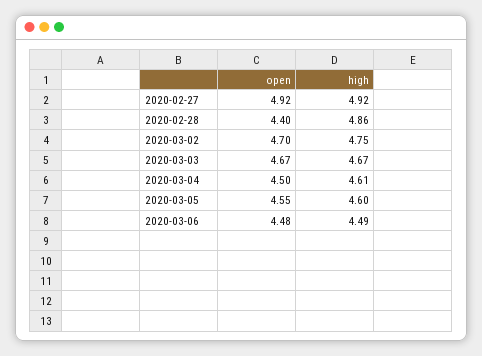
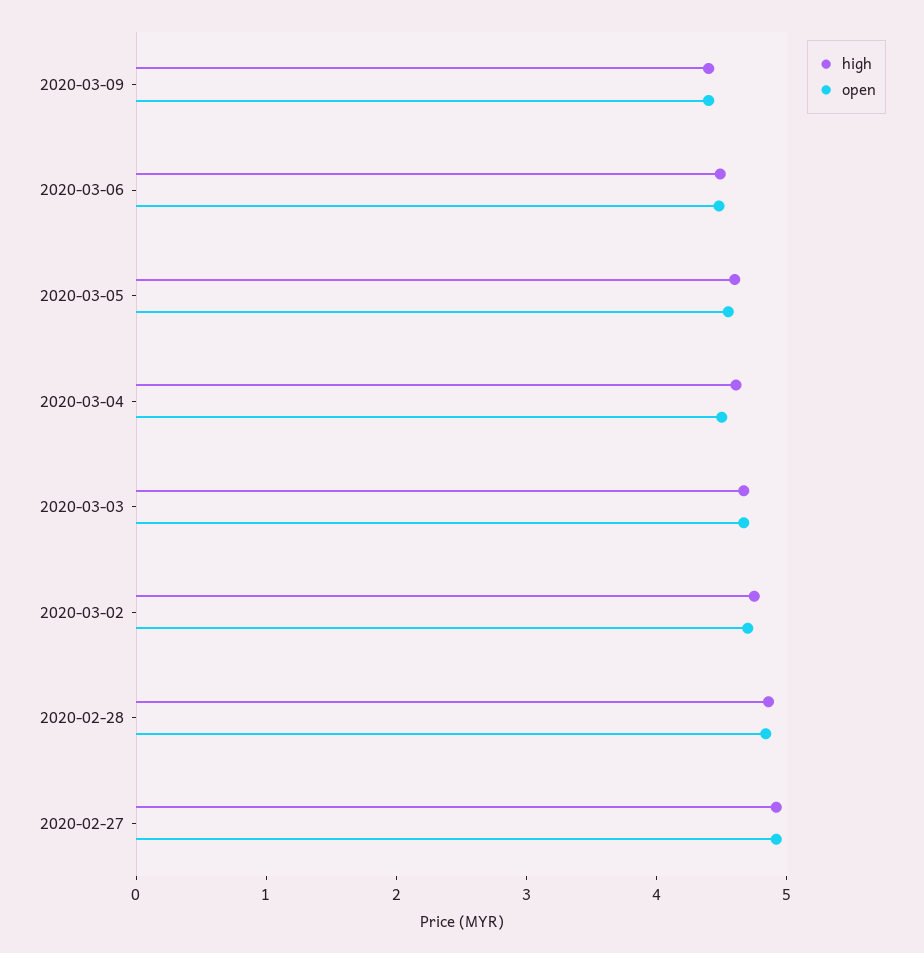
open, 2020-02-28: 4.4 -> 4.8
high, 2020-03-09: none -> 4.4
open, 2020-03-09: none -> 4.4

